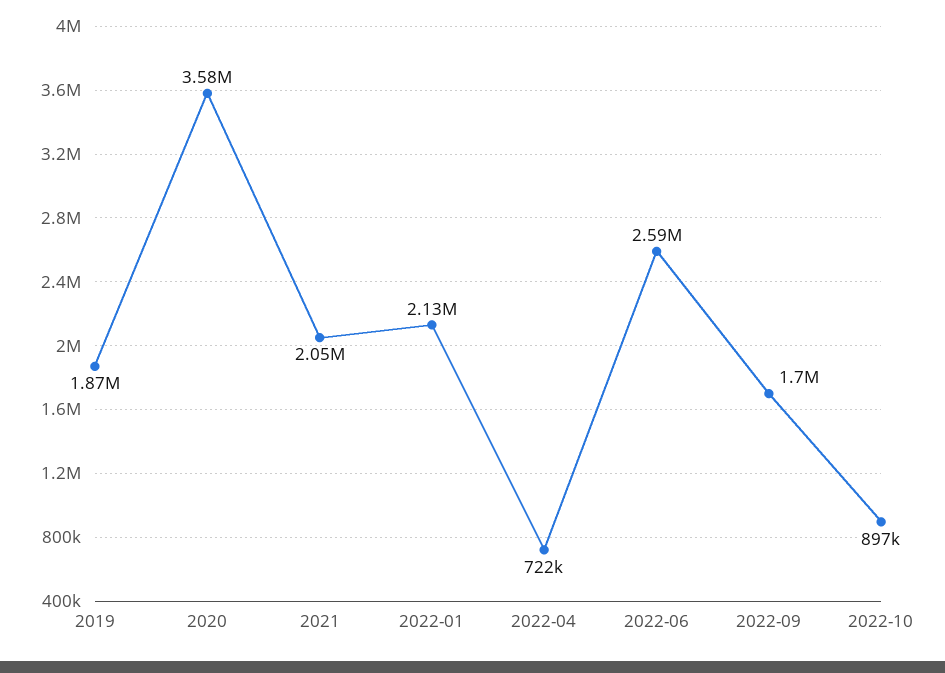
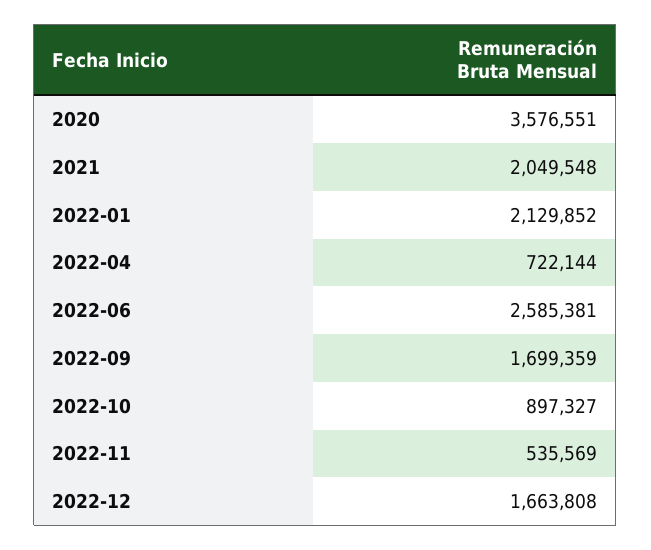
2019: 1870000 -> none
2022-11: none -> 535569
2022-12: none -> 1663808

